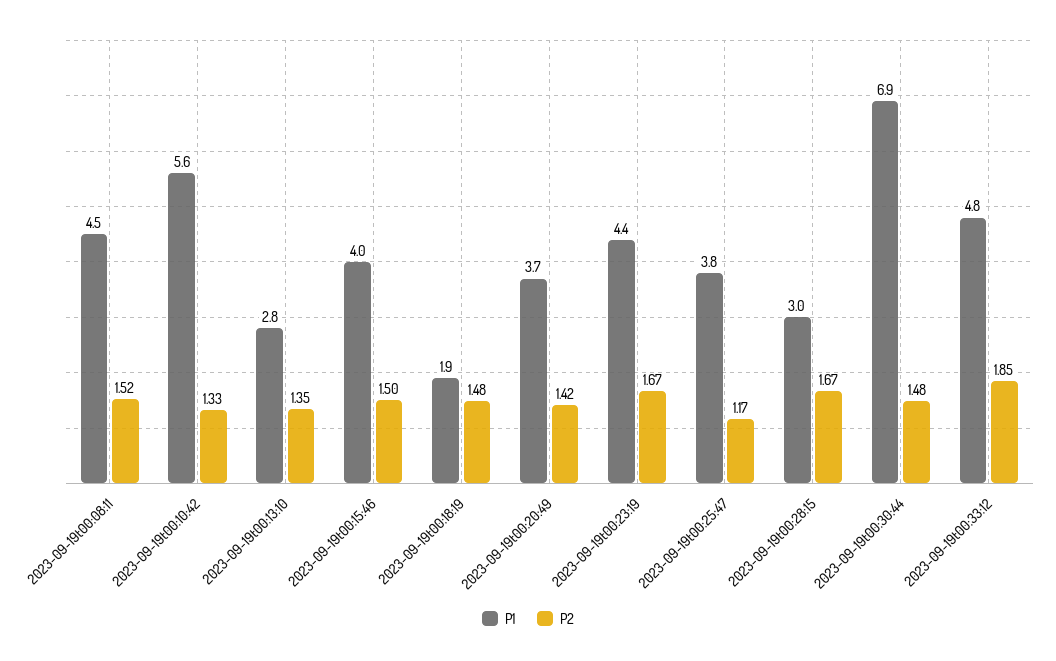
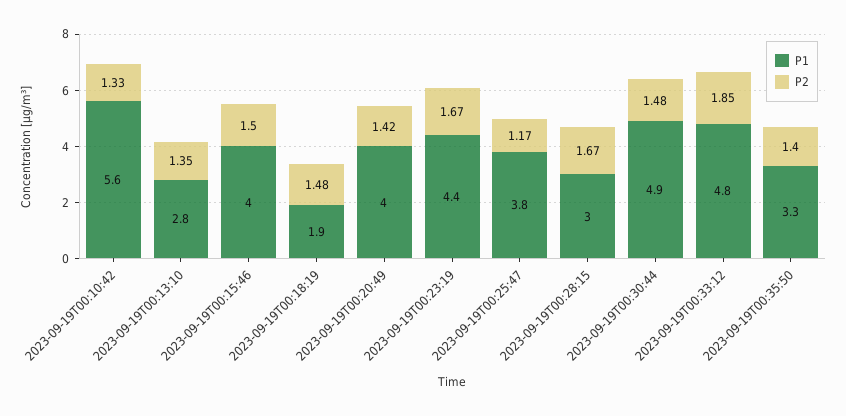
P1, 2023-09-19t00:08:11: 4.5 -> none
P2, 2023-09-19t00:08:11: 1.52 -> none
P1, 2023-09-19t00:20:49: 3.7 -> 4
P1, 2023-09-19t00:30:44: 6.9 -> 4.9
P1, 2023-09-19T00:35:50: none -> 3.3
P2, 2023-09-19T00:35:50: none -> 1.4

